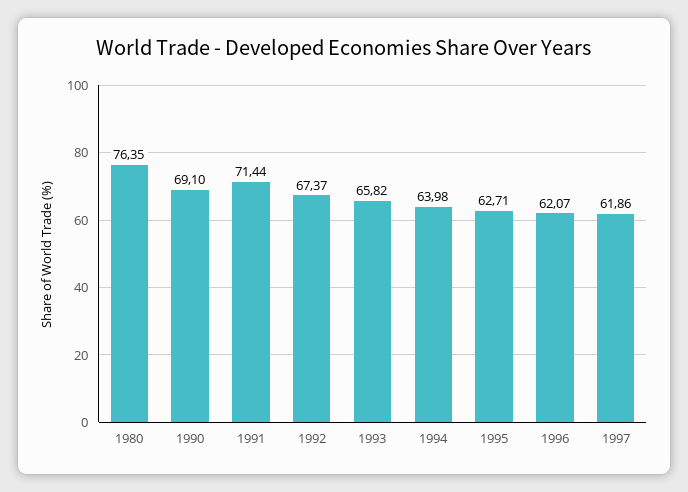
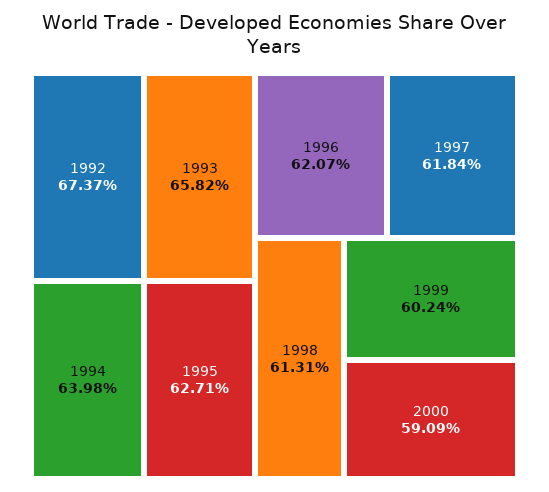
1980: 76.35 -> none
1990: 69.1 -> none
1991: 71.44 -> none
1997: 61.86 -> 61.84
1998: none -> 61.31
1999: none -> 60.24
2000: none -> 59.09

